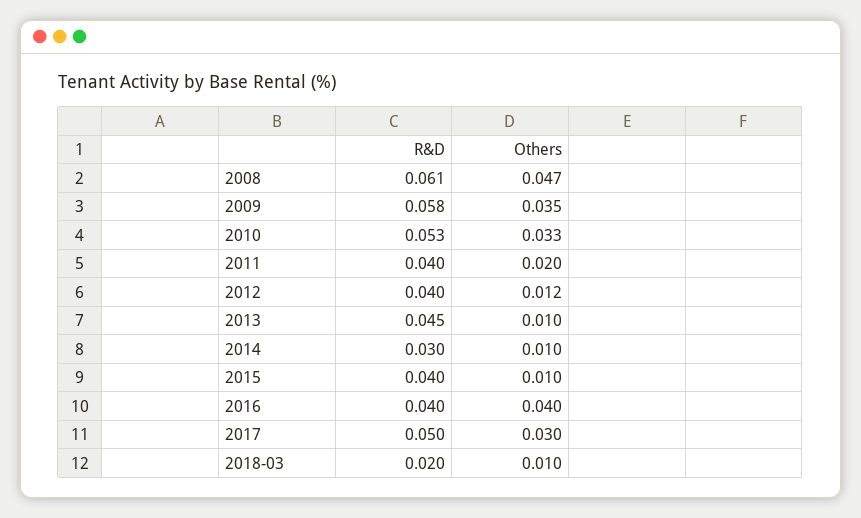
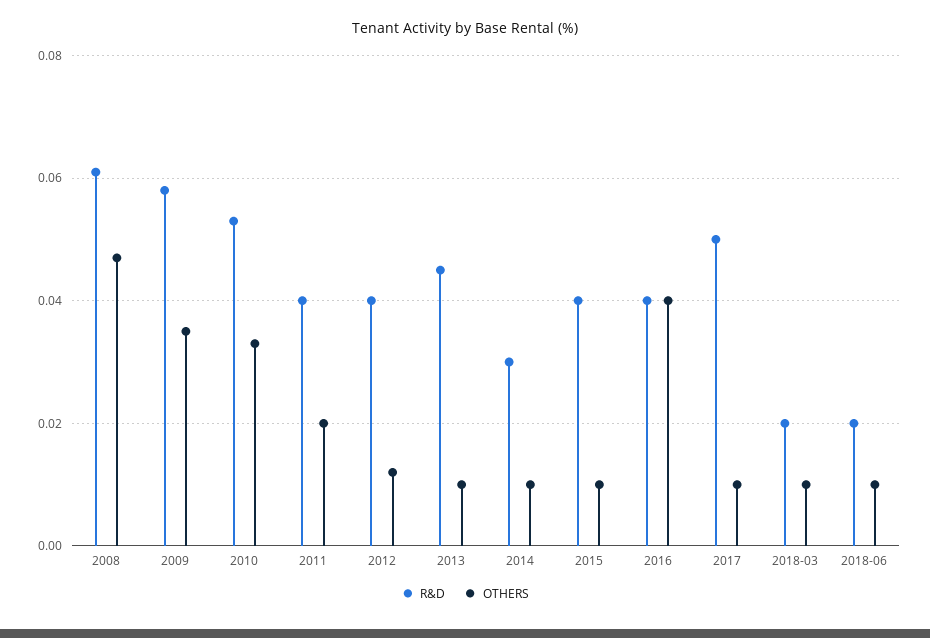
Others, 2017: 0.03 -> 0.01
R&D, 2018-06: none -> 0.02
Others, 2018-06: none -> 0.01

